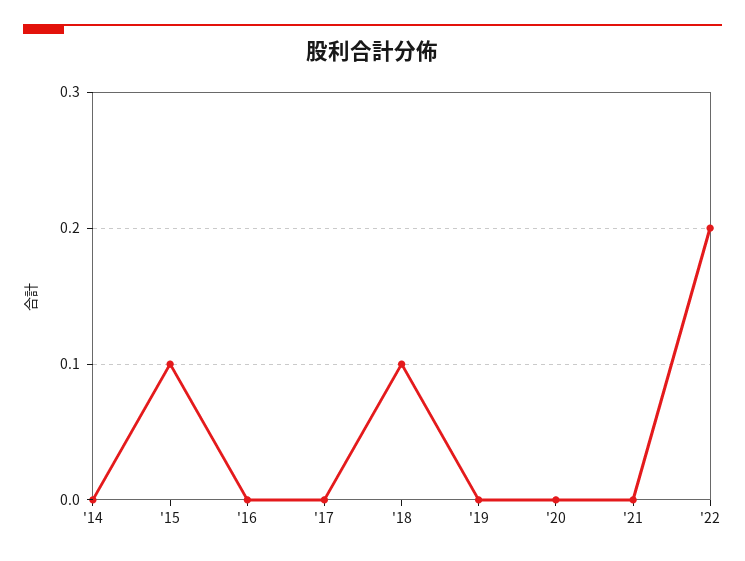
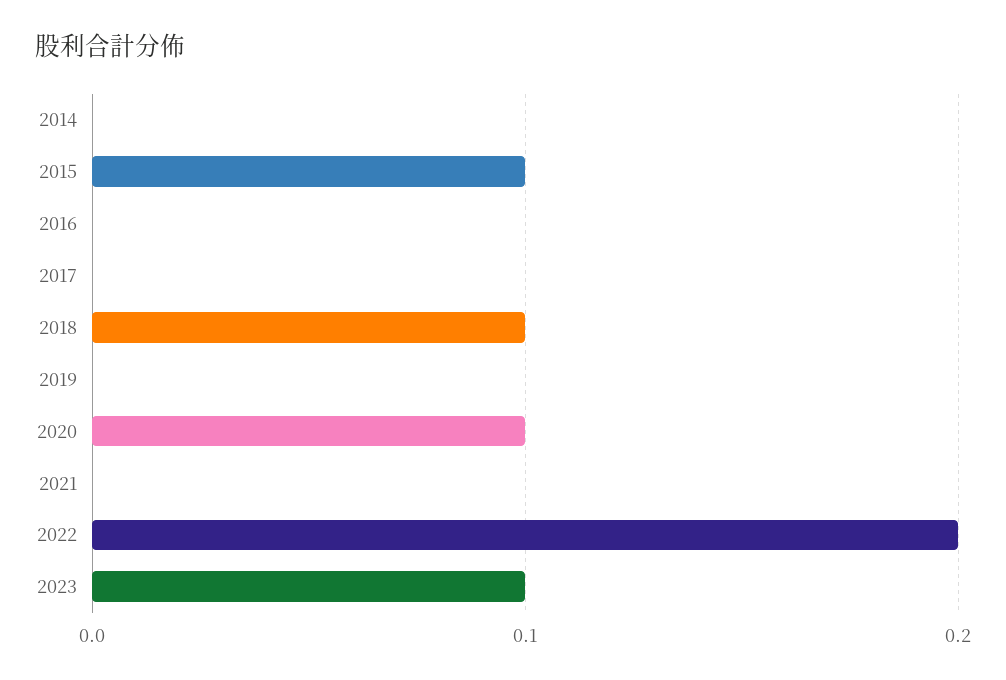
'20: 0 -> 0.1
2023: none -> 0.1

